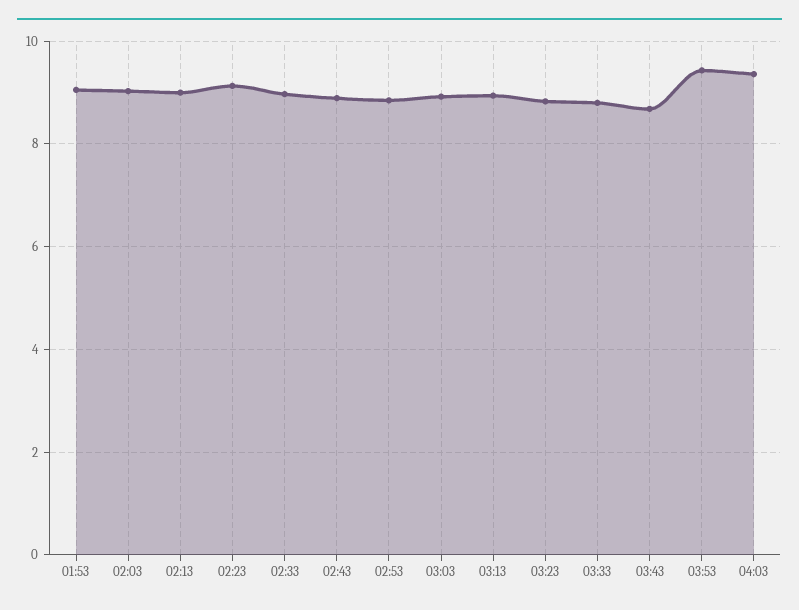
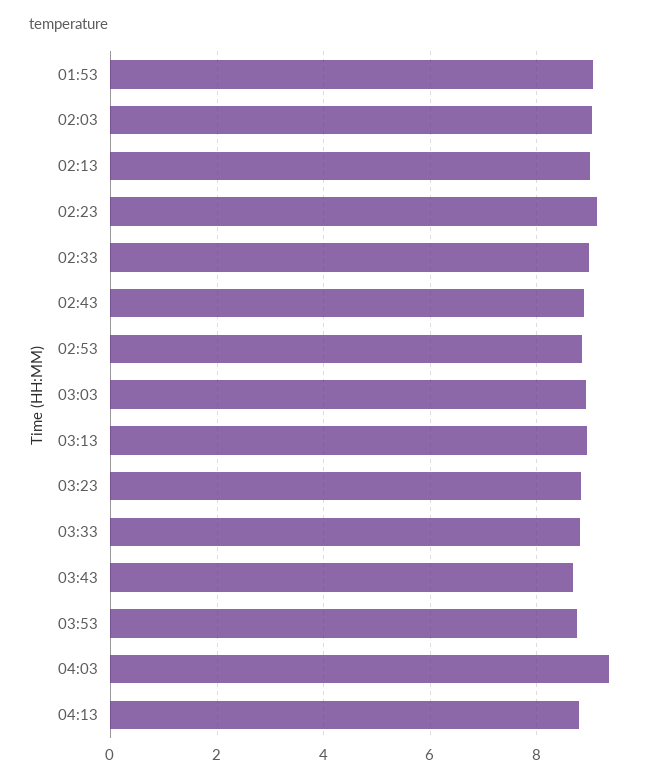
03:53: 9.4 -> 8.8
04:13: none -> 8.8

